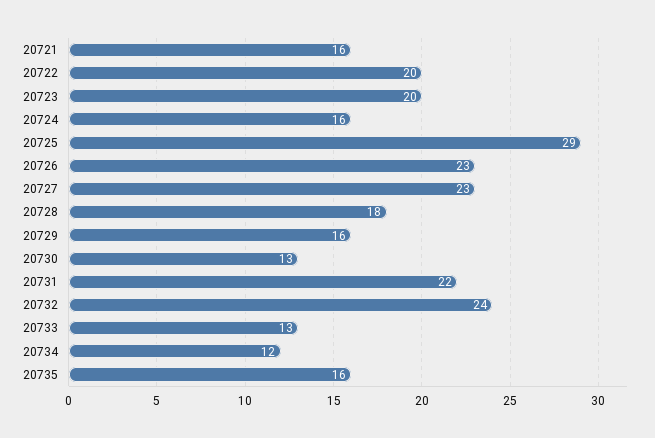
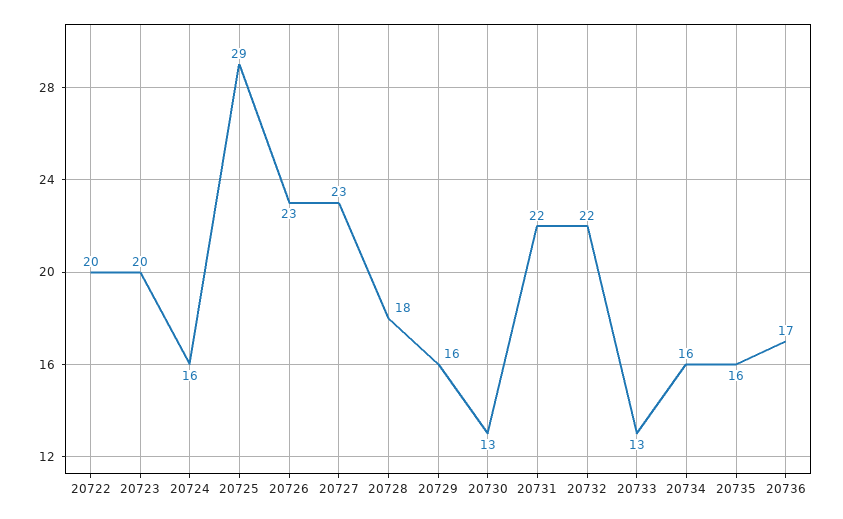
20721: 16 -> none
20732: 24 -> 22
20734: 12 -> 16
20736: none -> 17

